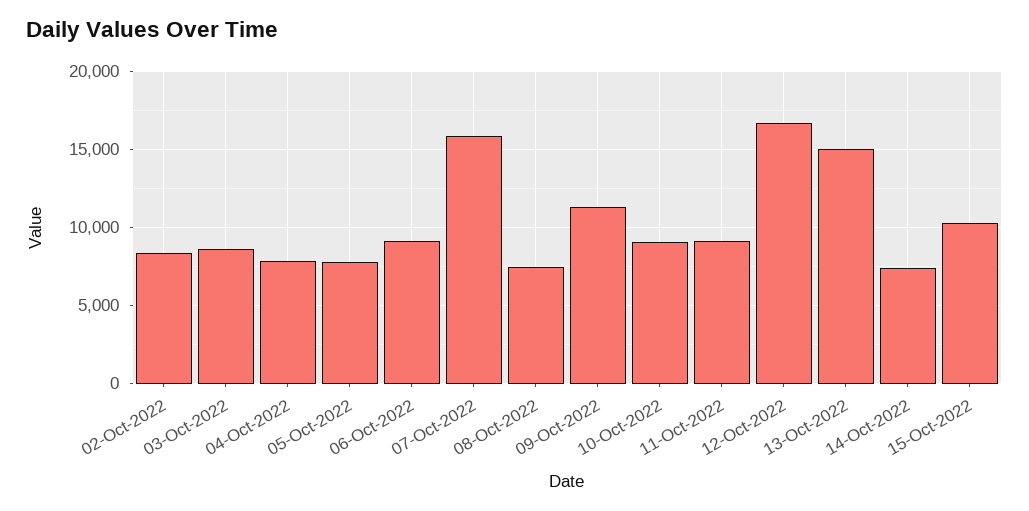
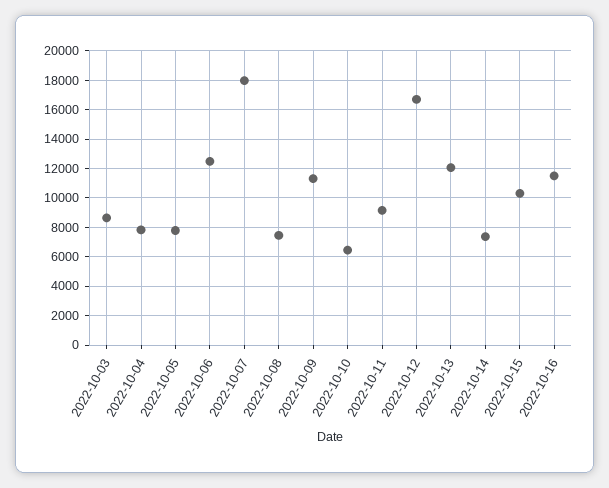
02-Oct-2022: 8500 -> none
06-Oct-2022: 9000 -> 12500
07-Oct-2022: 16000 -> 18000
10-Oct-2022: 9000 -> 6500
13-Oct-2022: 15000 -> 12000
2022-10-16: none -> 11500

